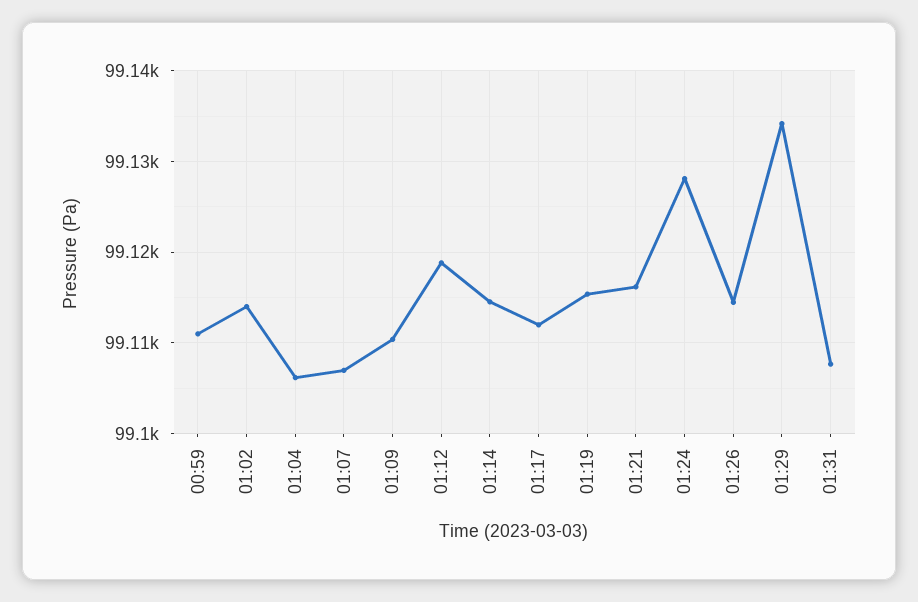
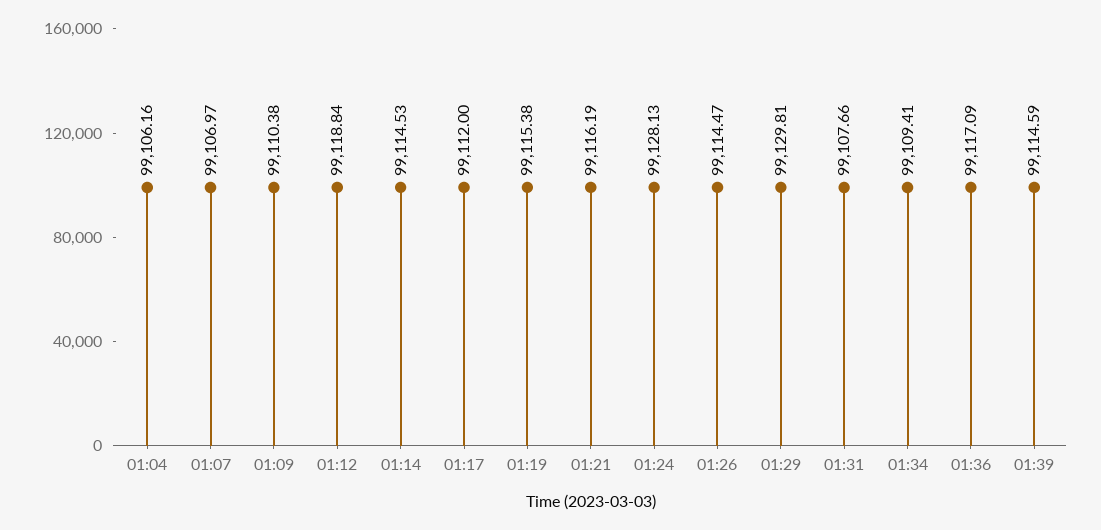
00:59: 99111 -> none
01:02: 99114 -> none
01:29: 99134 -> 99129.81
01:34: none -> 99109.41
01:36: none -> 99117.09
01:39: none -> 99114.59

